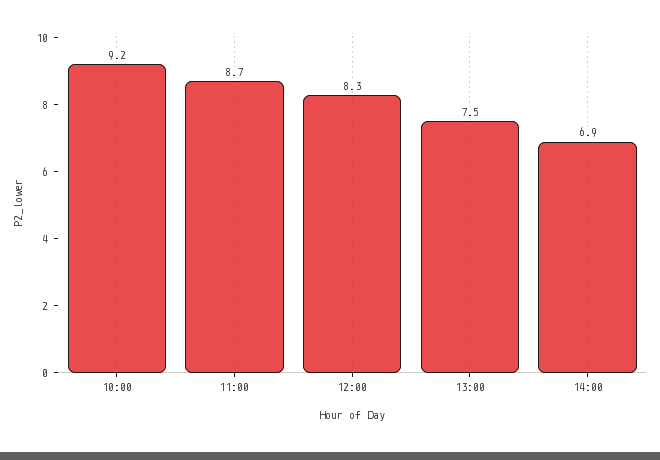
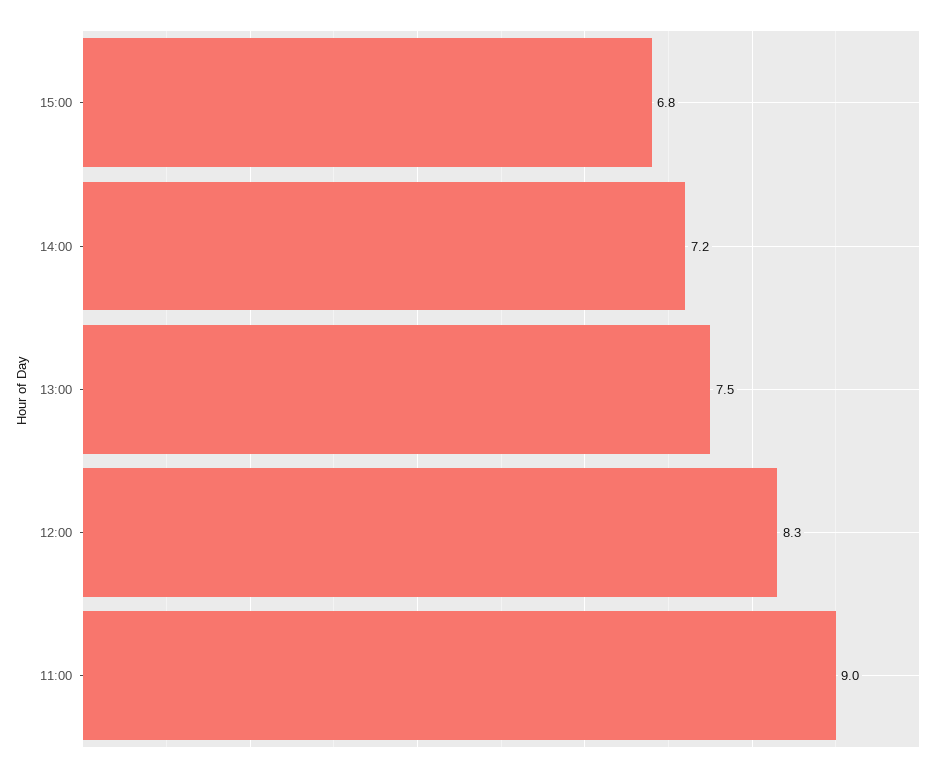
10:00: 9.2 -> none
11:00: 8.7 -> 9
14:00: 6.9 -> 7.2
15:00: none -> 6.8

